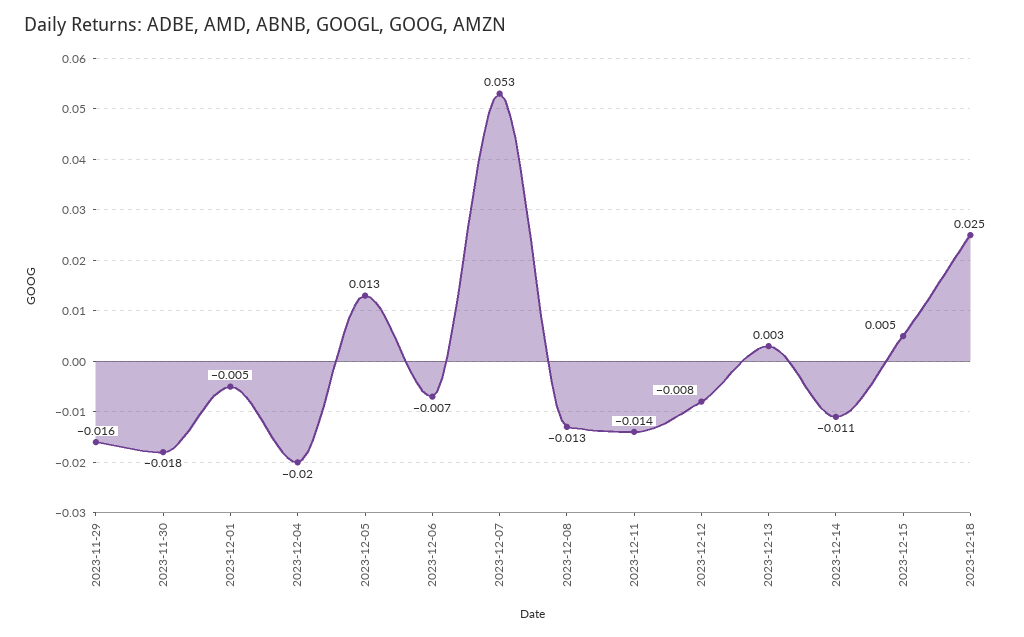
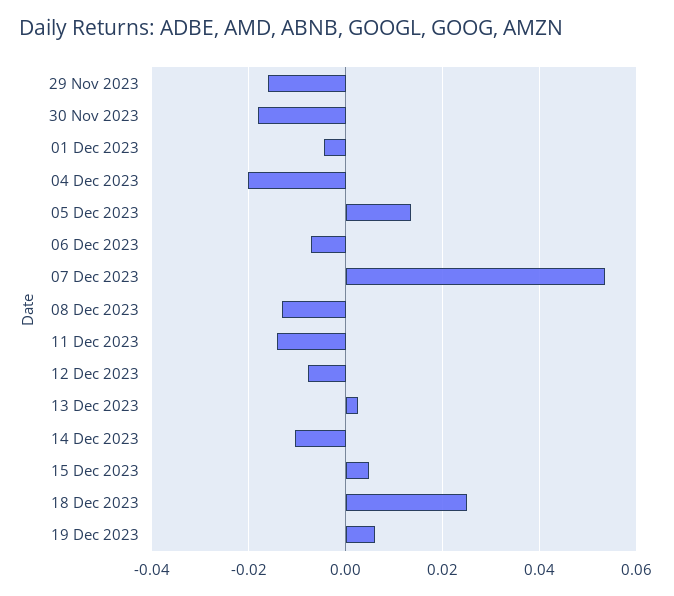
19 Dec 2023: none -> 0.006

